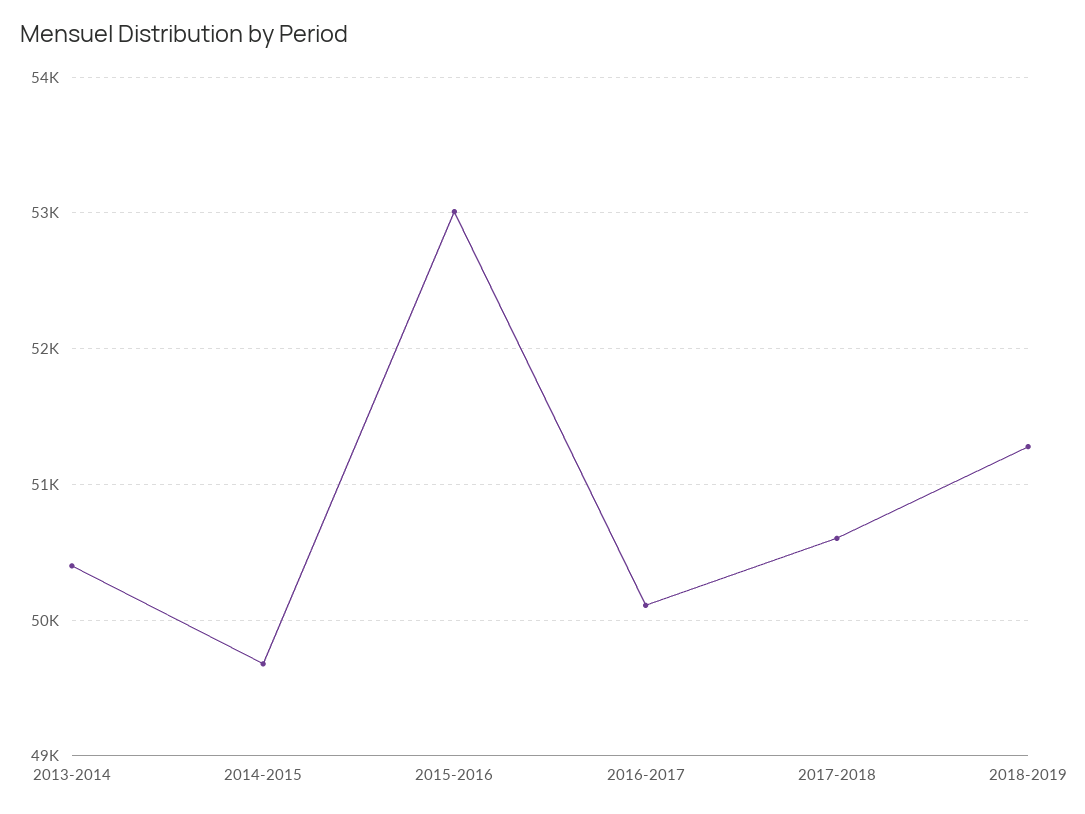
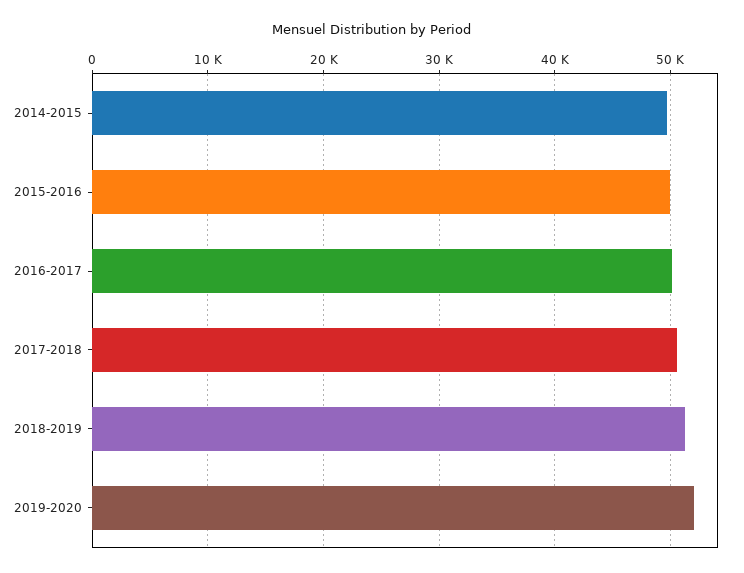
2013-2014: 50400 -> none
2015-2016: 53000 -> 50000
2019-2020: none -> 52000

